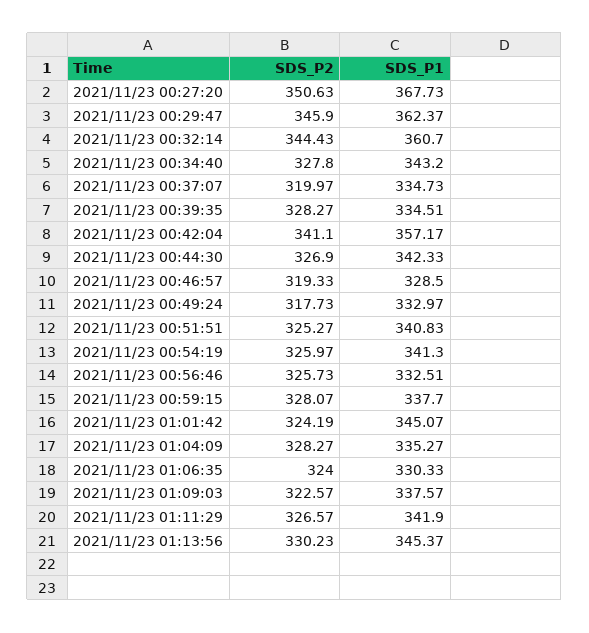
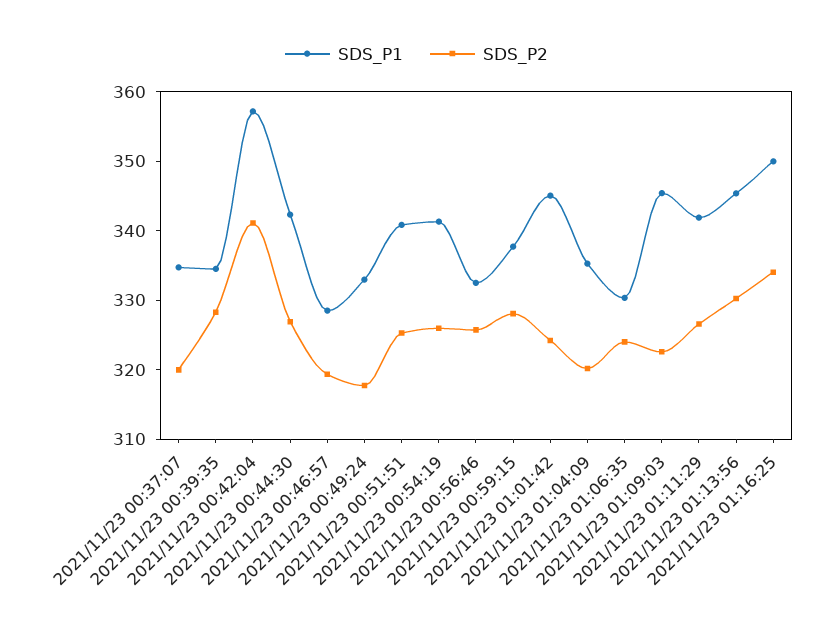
SDS_P2, 2021/11/23 00:27:20: 350.63 -> none
SDS_P1, 2021/11/23 00:27:20: 367.73 -> none
SDS_P2, 2021/11/23 00:29:47: 345.9 -> none
SDS_P1, 2021/11/23 00:29:47: 362.37 -> none
SDS_P2, 2021/11/23 00:32:14: 344.43 -> none
SDS_P1, 2021/11/23 00:32:14: 360.7 -> none
SDS_P2, 2021/11/23 00:34:40: 327.8 -> none
SDS_P1, 2021/11/23 00:34:40: 343.2 -> none
SDS_P2, 2021/11/23 01:04:09: 328.27 -> 320
SDS_P1, 2021/11/23 01:09:03: 337.57 -> 346
SDS_P1, 2021/11/23 01:16:25: none -> 350
SDS_P2, 2021/11/23 01:16:25: none -> 334

